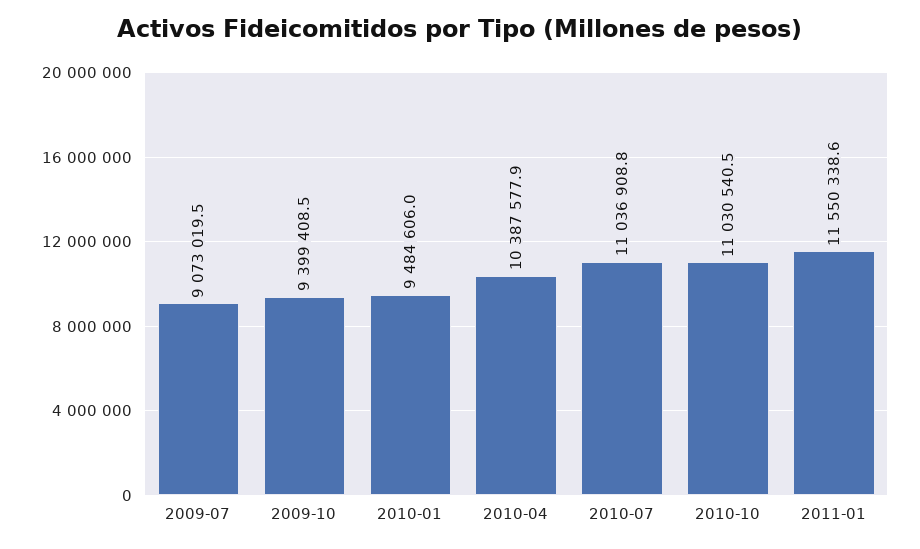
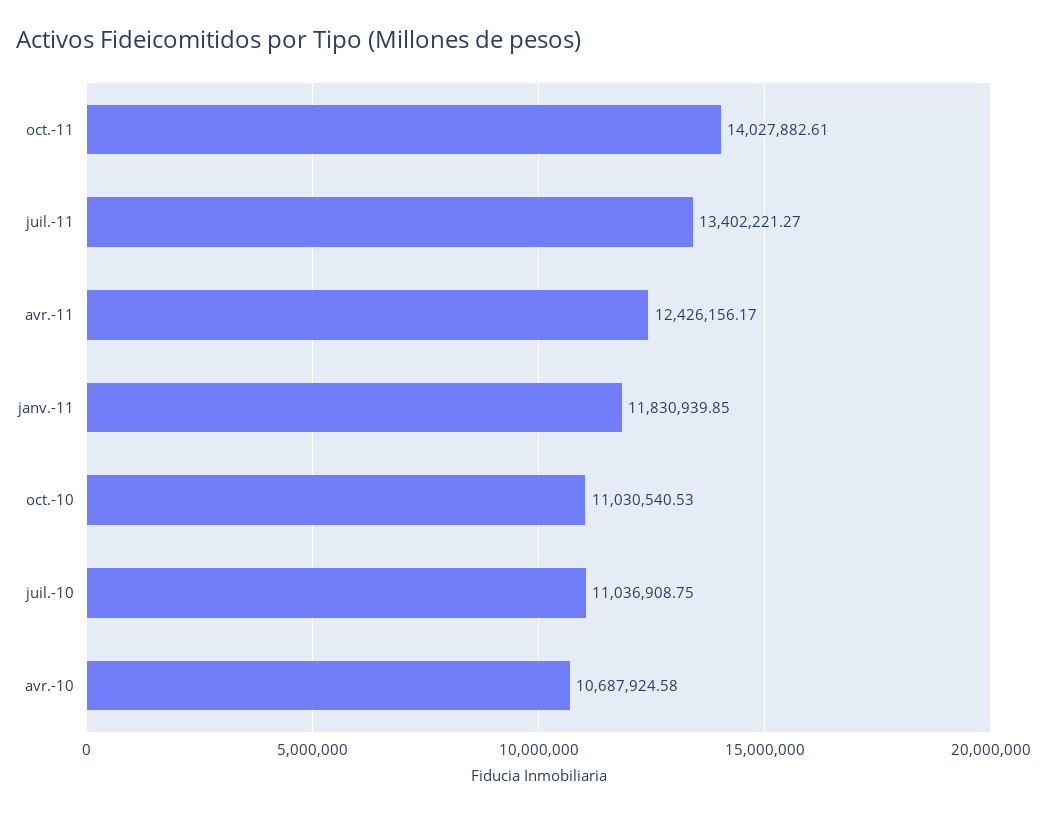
2009-07: 9073019.5 -> none
2009-10: 9399408.5 -> none
2010-01: 9484606 -> none
2010-04: 10387577.9 -> 10687924.58
2011-01: 11550338.6 -> 11830939.85
oct.-11: none -> 14027882.61
juil.-11: none -> 13402221.27
avr.-11: none -> 12426156.17

